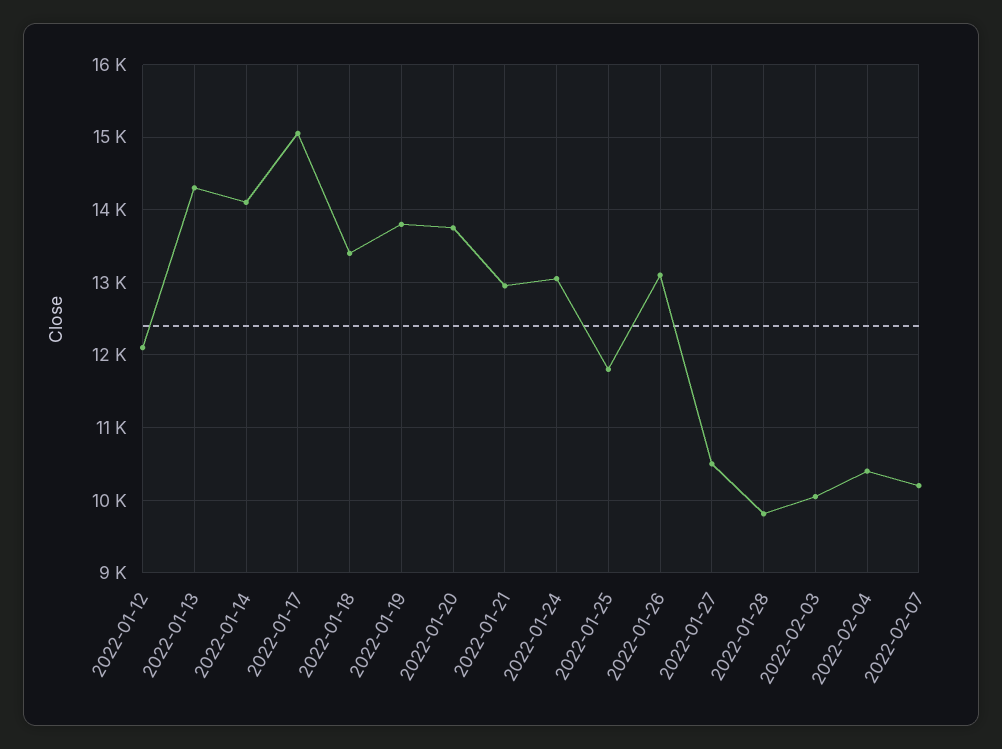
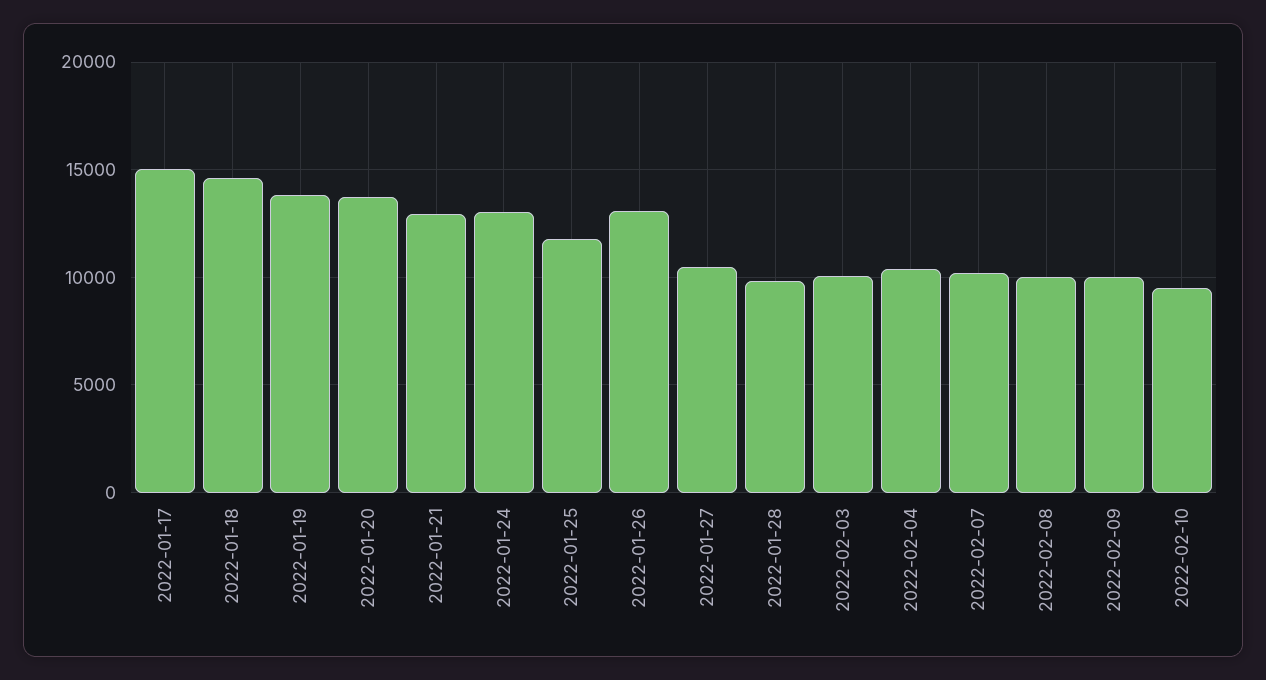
2022-01-12: 12100 -> none
2022-01-13: 14300 -> none
2022-01-14: 14100 -> none
2022-01-18: 13400 -> 14500
2022-02-08: none -> 10000
2022-02-09: none -> 10000
2022-02-10: none -> 9500

